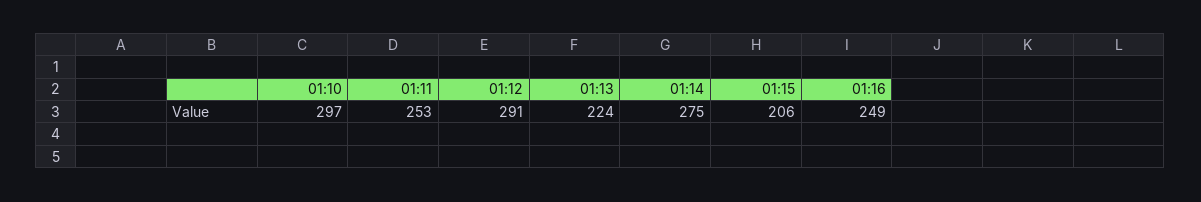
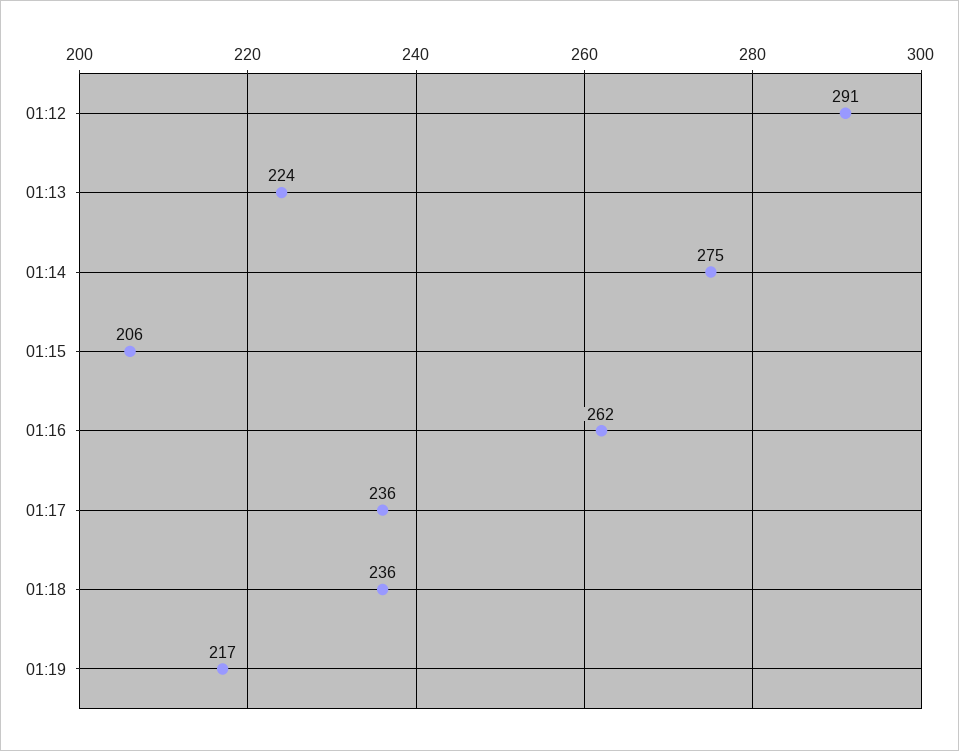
01:10: 297 -> none
01:11: 253 -> none
01:16: 249 -> 262
01:17: none -> 236
01:18: none -> 236
01:19: none -> 217

